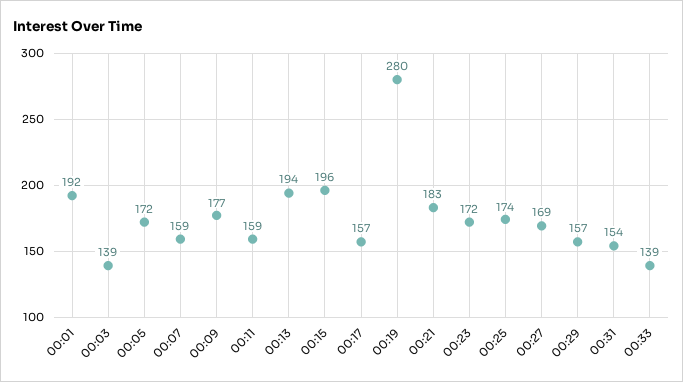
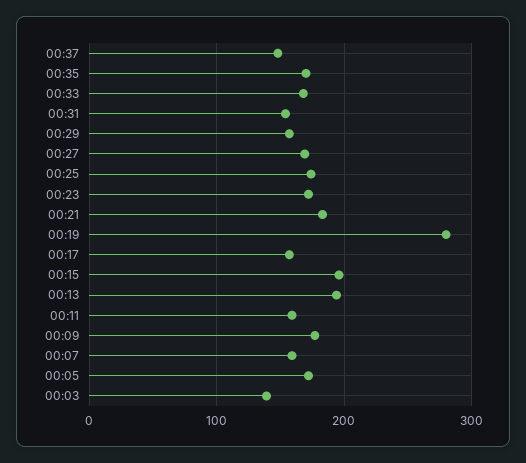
00:01: 192 -> none
00:33: 139 -> 170
00:37: none -> 150
00:35: none -> 170

